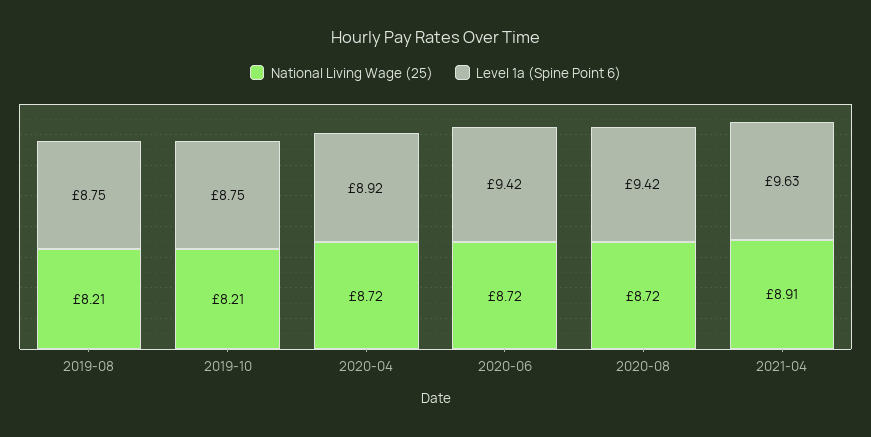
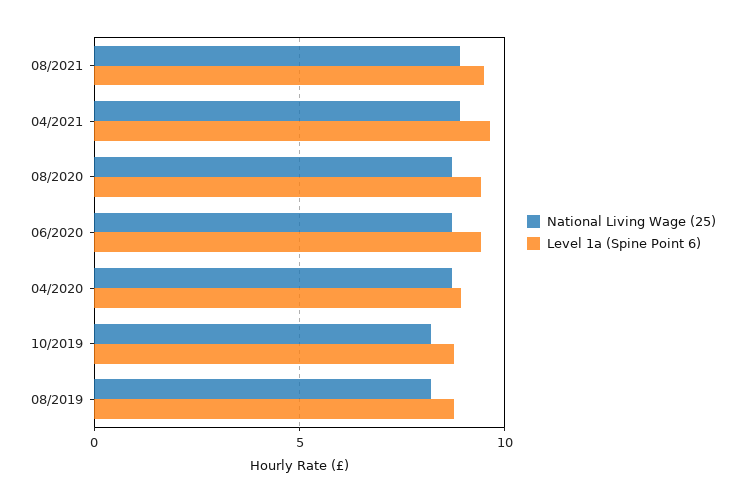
National Living Wage (25), 08/2021: none -> 9
Level 1a (Spine Point 6), 08/2021: none -> 9.5

